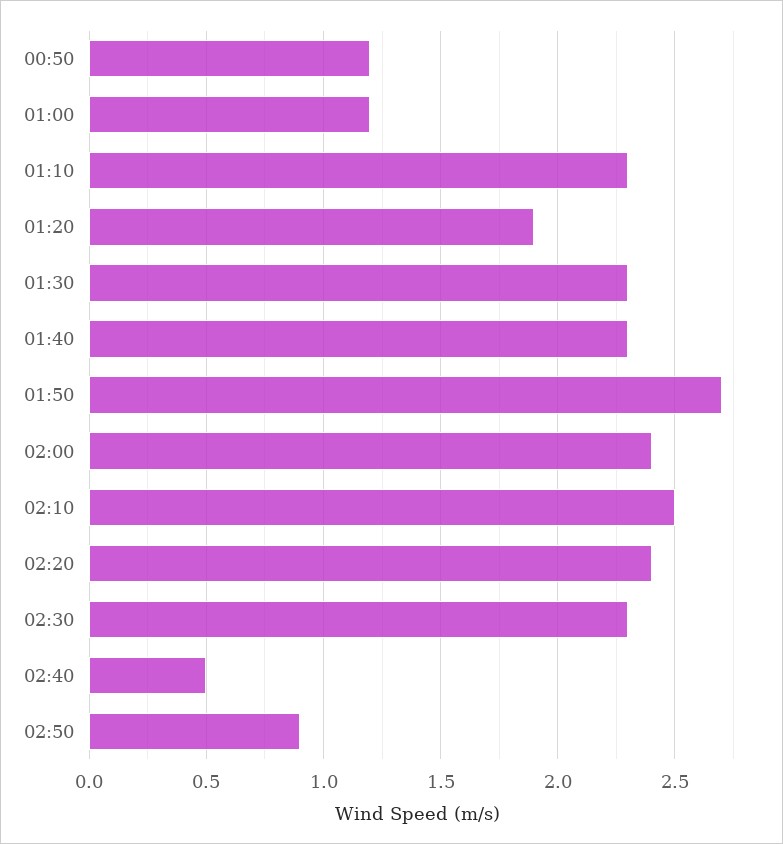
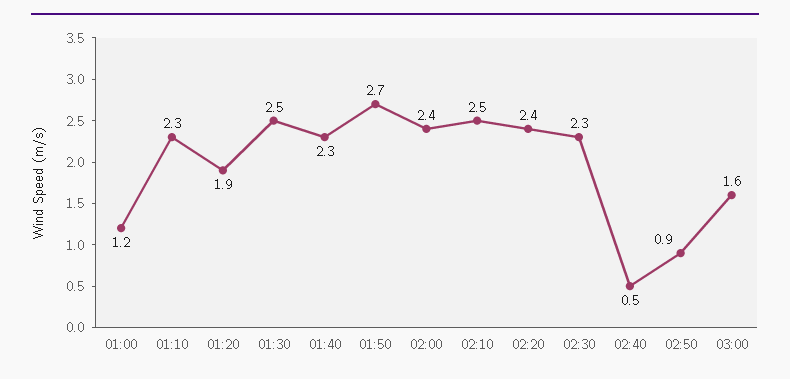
00:50: 1.2 -> none
01:30: 2.3 -> 2.5
03:00: none -> 1.6

